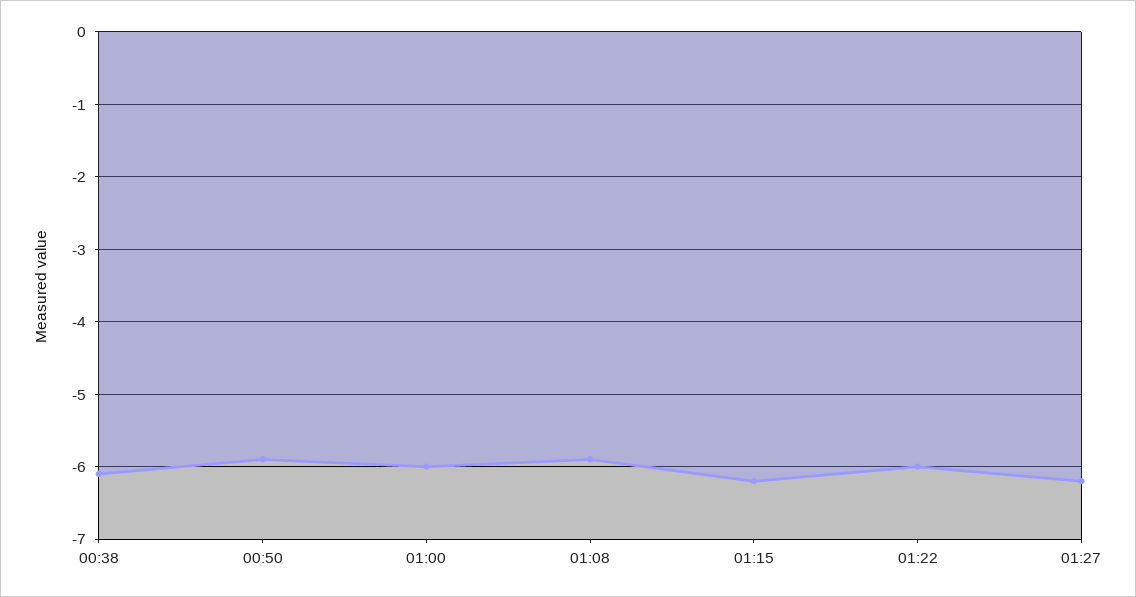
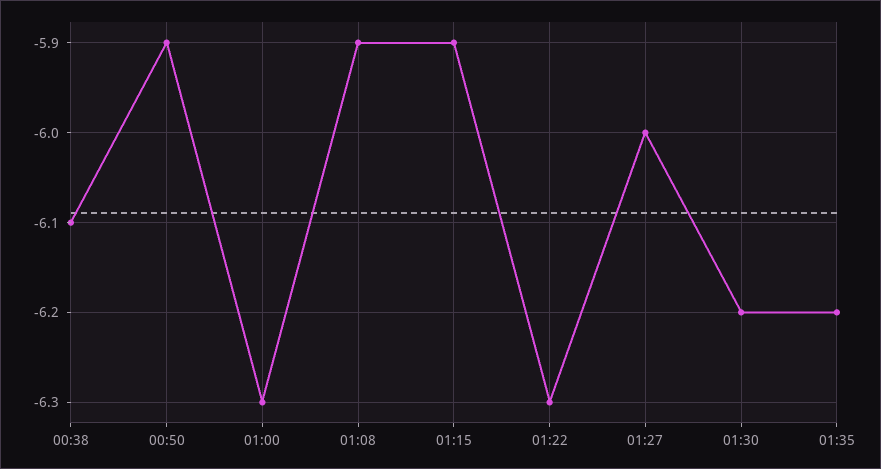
01:00: -6 -> -6.3
01:15: -6.2 -> -5.9
01:22: -6 -> -6.3
01:27: -6.2 -> -6
01:30: none -> -6.2
01:35: none -> -6.2

